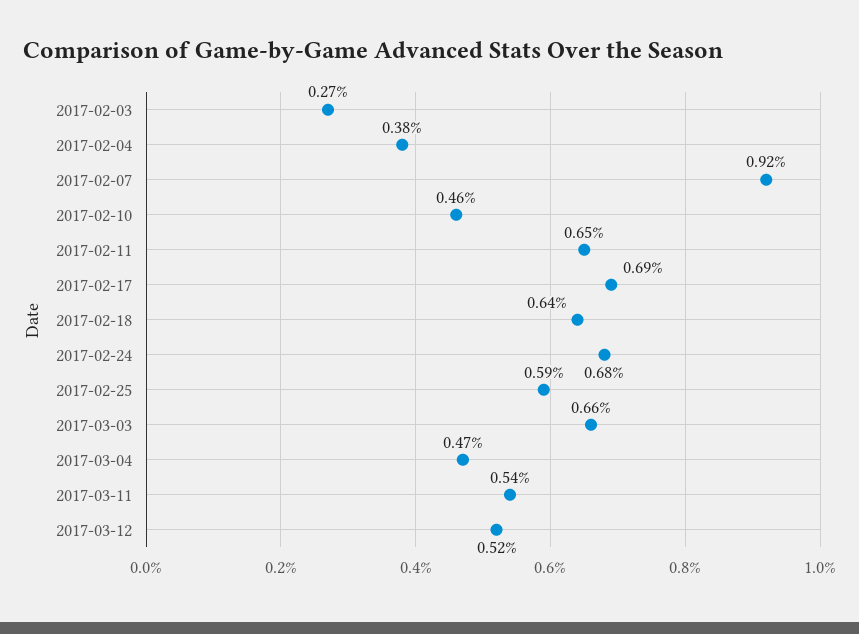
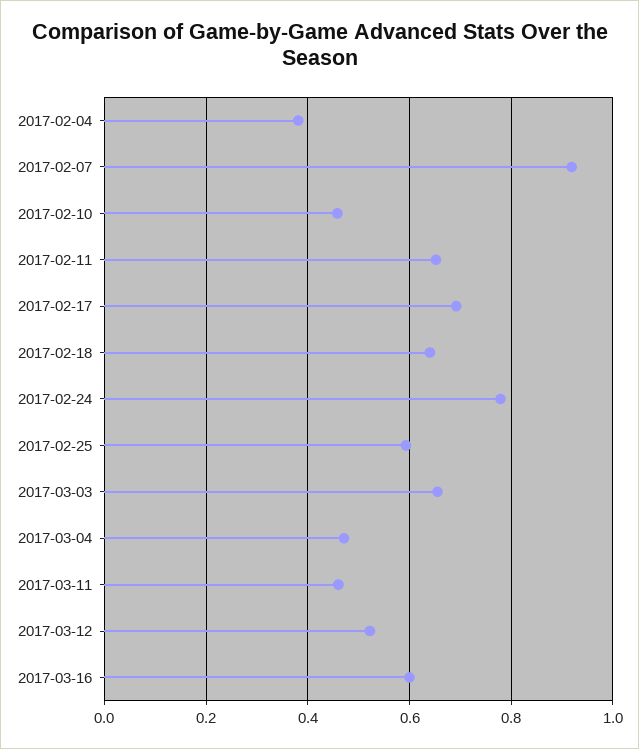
2017-02-03: 0.27 -> none
2017-02-24: 0.68 -> 0.78
2017-03-11: 0.54 -> 0.46
2017-03-16: none -> 0.6

